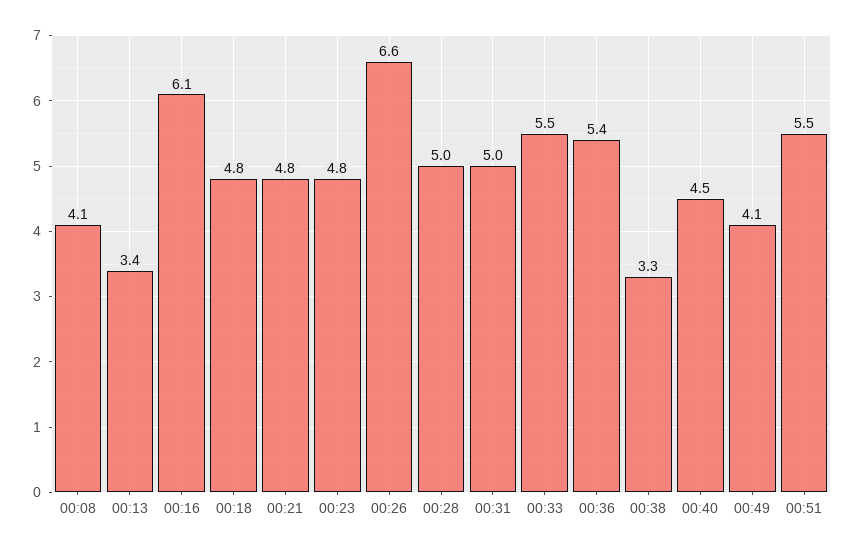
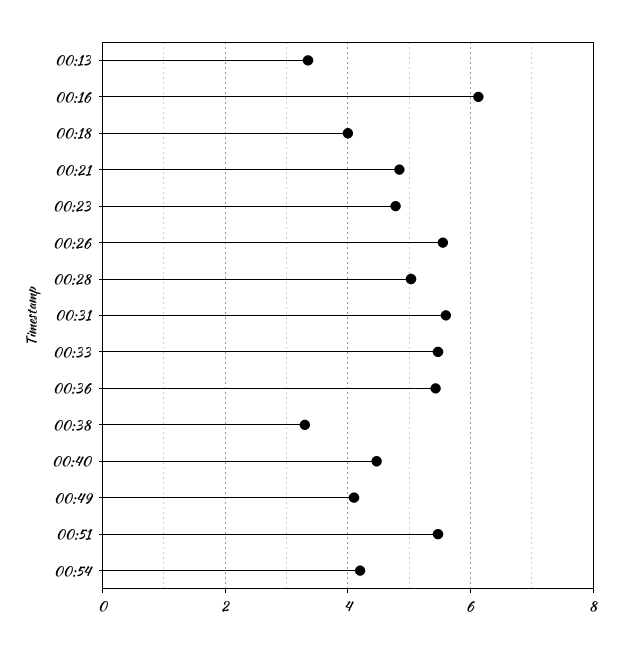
00:08: 4.1 -> none
00:18: 4.8 -> 4
00:26: 6.6 -> 5.6
00:31: 5 -> 5.6
00:54: none -> 4.2

